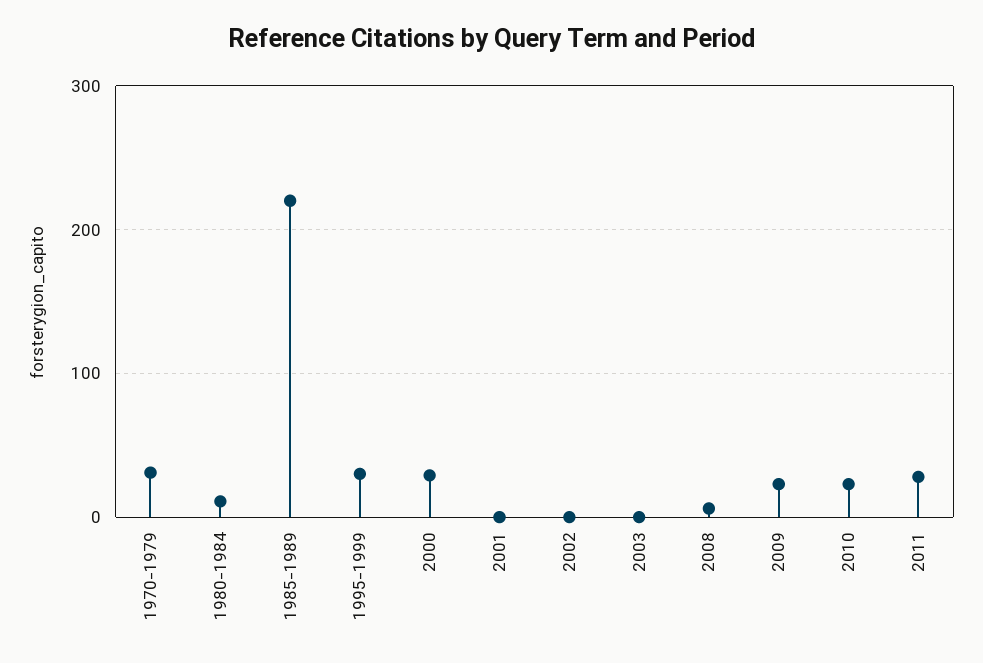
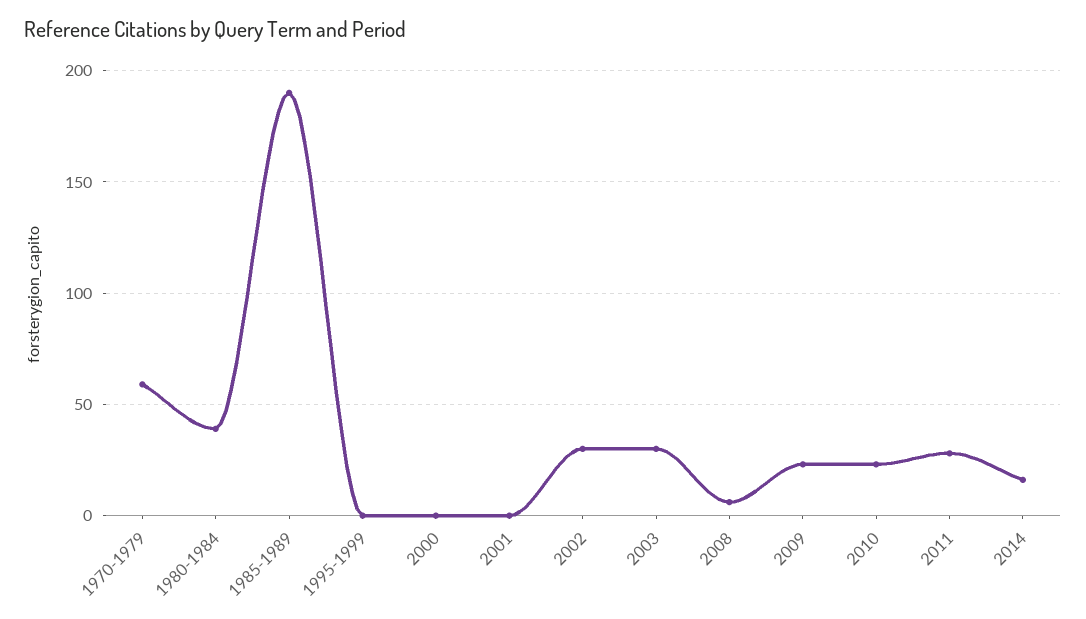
1970-1979: 30 -> 60
1980-1984: 10 -> 40
1985-1989: 220 -> 190
1995-1999: 30 -> 0
2000: 30 -> 0
2002: 0 -> 30
2003: 0 -> 30
2014: none -> 15

